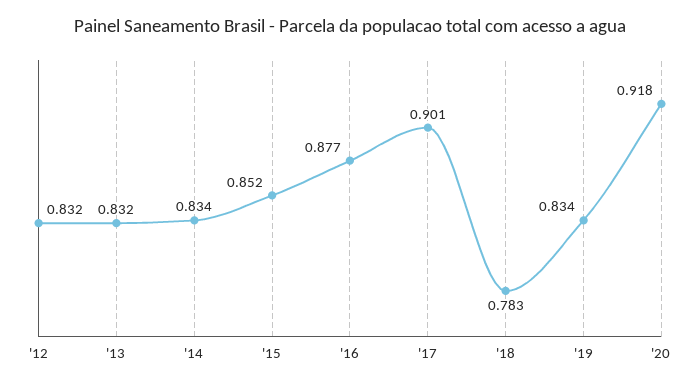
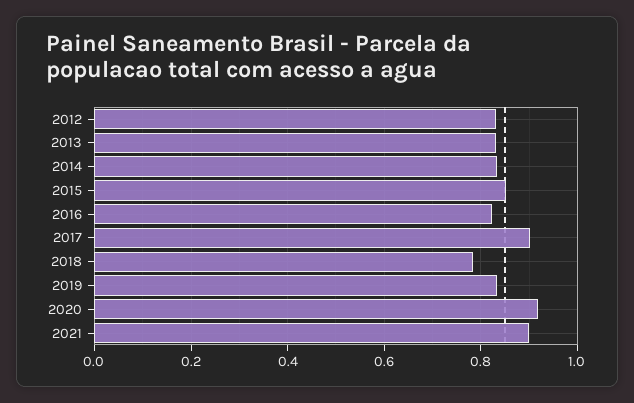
'16: 0.877 -> 0.82
2021: none -> 0.9

